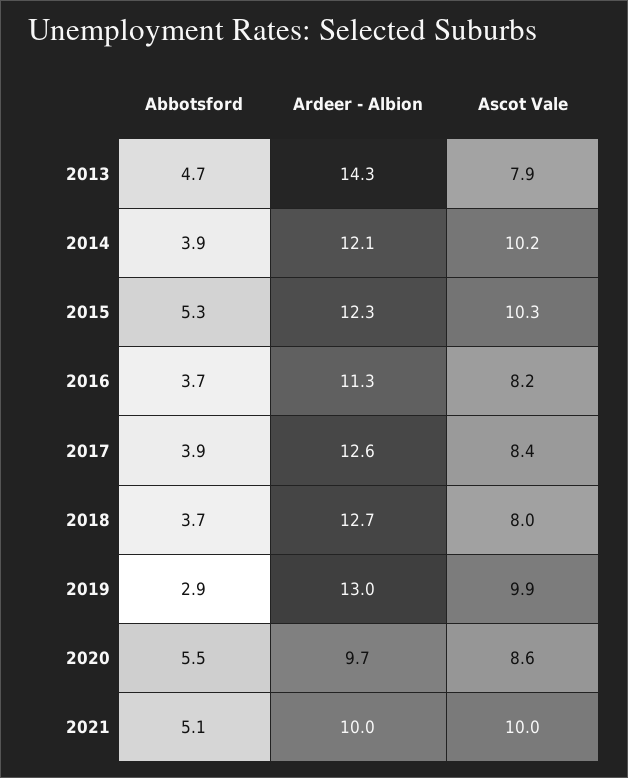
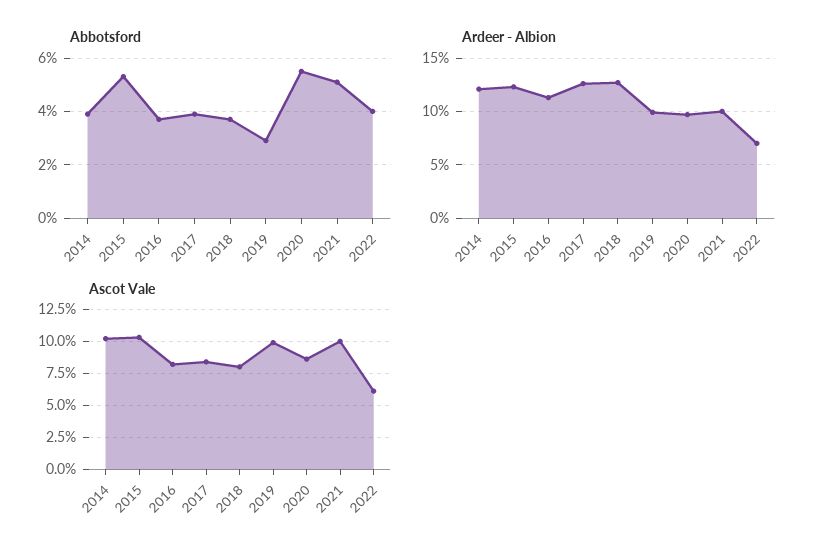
Abbotsford, 2013: 4.7 -> none
Ardeer - Albion, 2013: 14.3 -> none
Ascot Vale, 2013: 7.9 -> none
Ardeer - Albion, 2019: 13 -> 10
Abbotsford, 2022: none -> 4
Ardeer - Albion, 2022: none -> 7
Ascot Vale, 2022: none -> 6

